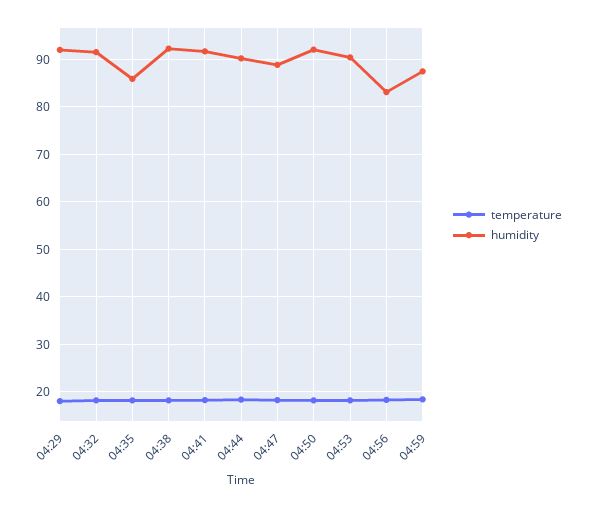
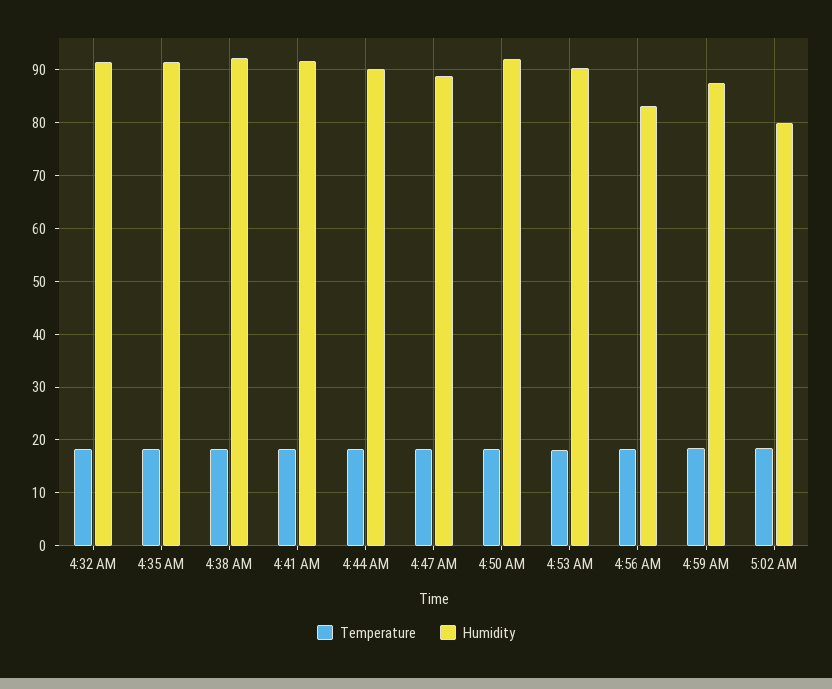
temperature, 04:29: 18 -> none
humidity, 04:29: 92 -> none
humidity, 04:35: 86 -> 92
temperature, 5:02 AM: none -> 18
humidity, 5:02 AM: none -> 80

